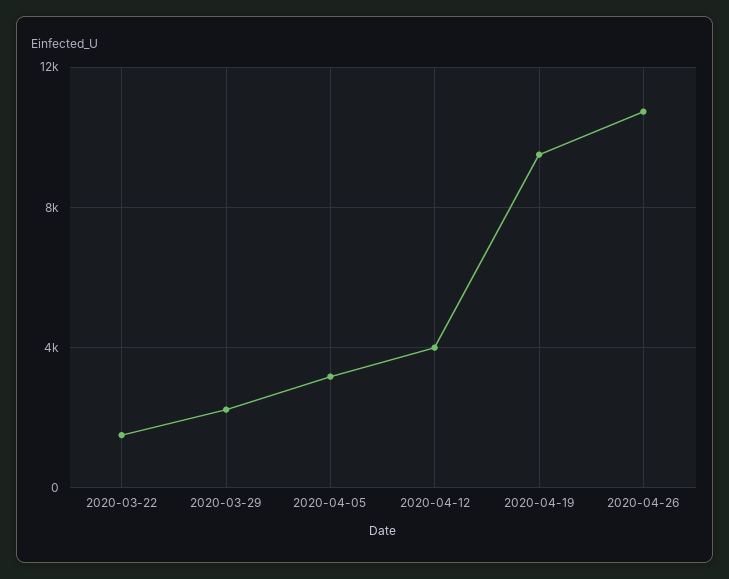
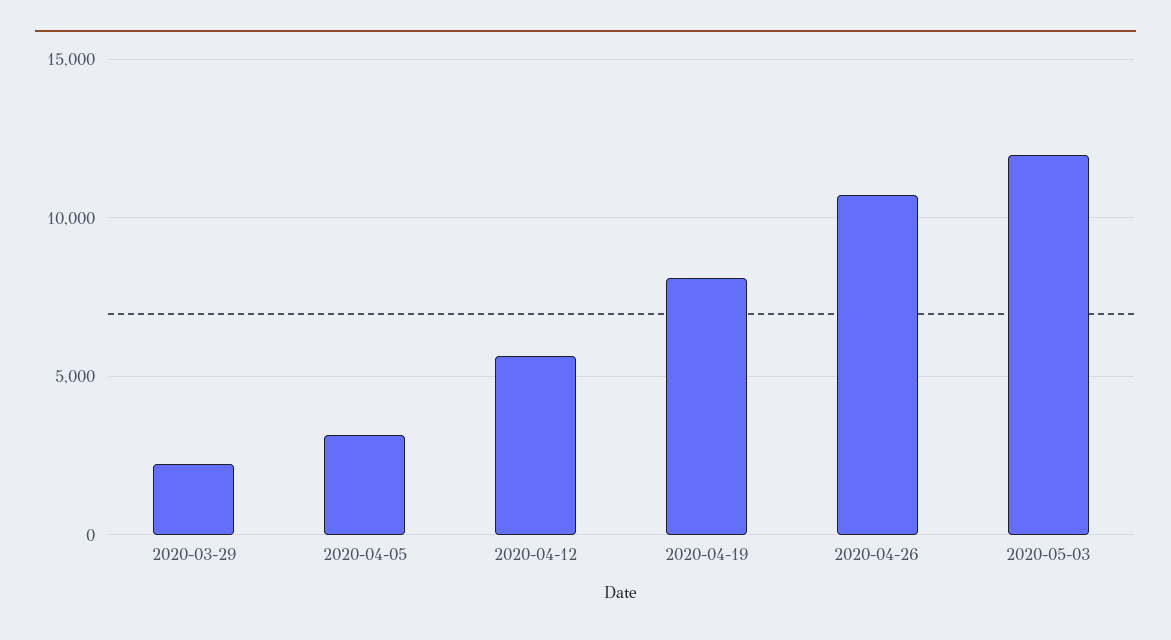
2020-03-22: 1500 -> none
2020-04-12: 4000 -> 5500
2020-04-19: 9500 -> 8000
2020-05-03: none -> 12000

